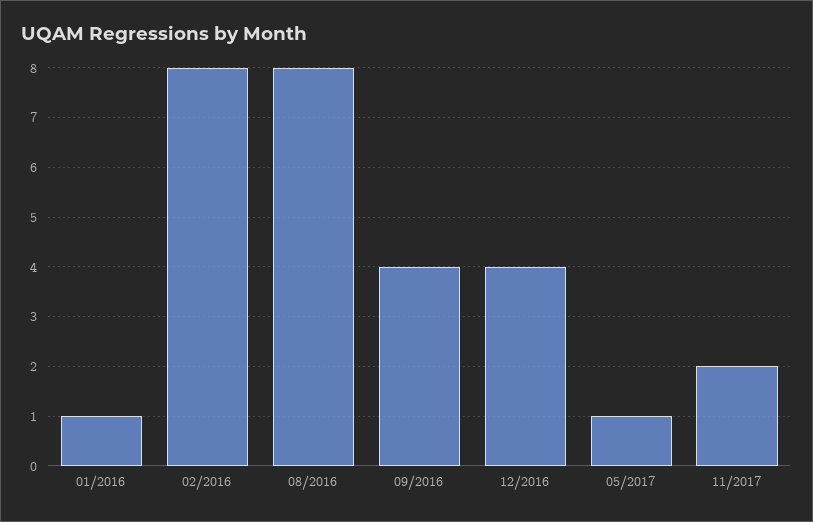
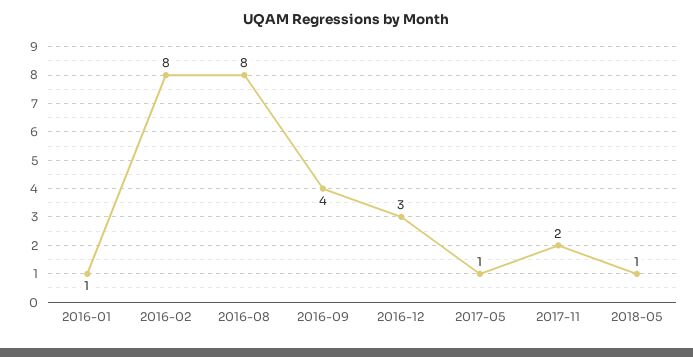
12/2016: 4 -> 3
2018-05: none -> 1

